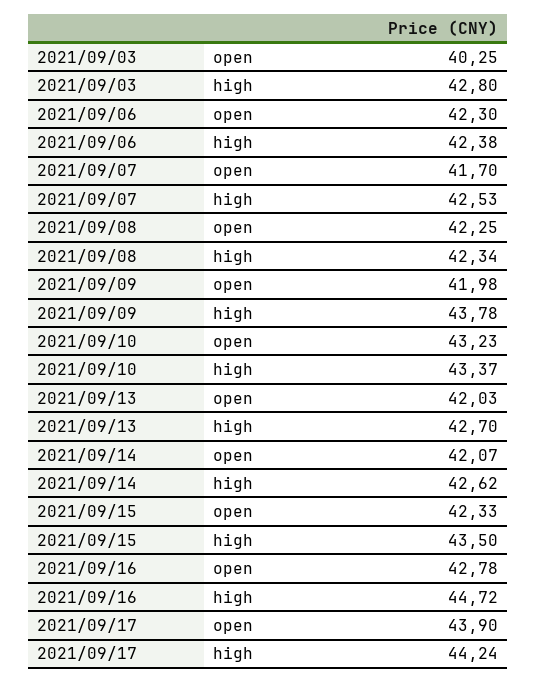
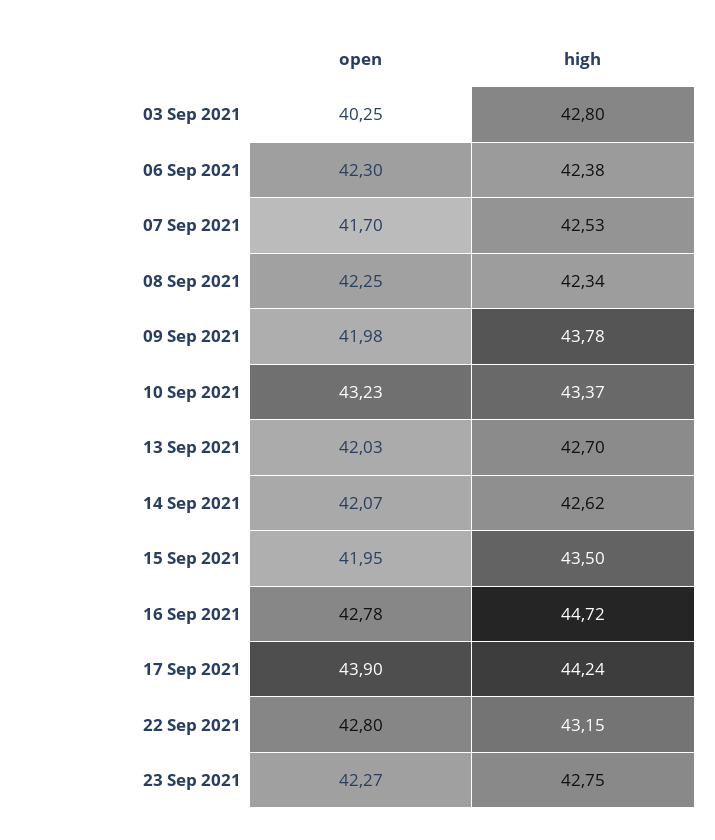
2021/09/15, open: 42.33 -> 41.95
22 Sep 2021, open: none -> 42.8
22 Sep 2021, high: none -> 43.15
23 Sep 2021, open: none -> 42.27
23 Sep 2021, high: none -> 42.75

